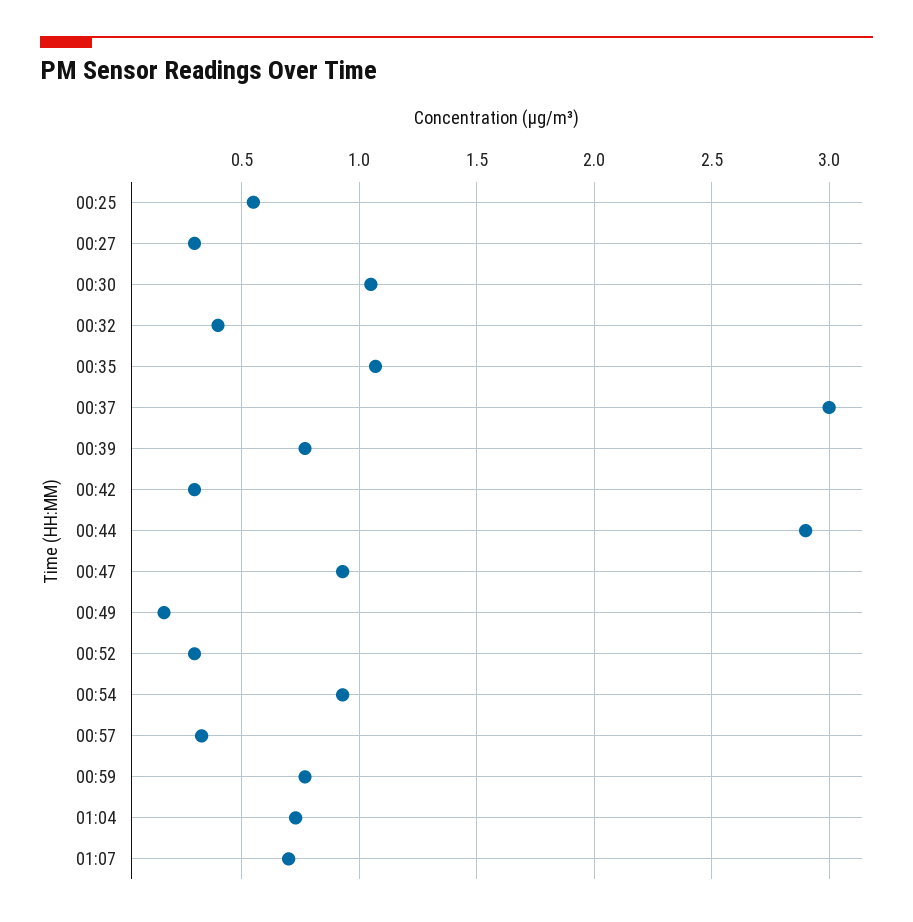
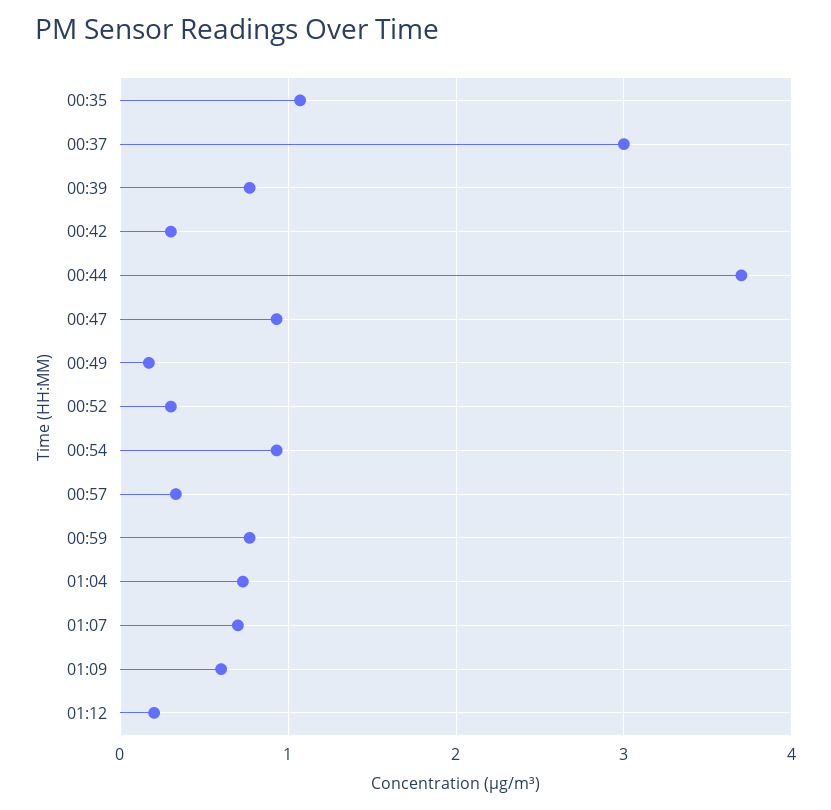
00:25: 0.55 -> none
00:27: 0.3 -> none
00:30: 1.05 -> none
00:32: 0.4 -> none
00:44: 2.9 -> 3.7
01:09: none -> 0.6
01:12: none -> 0.2

